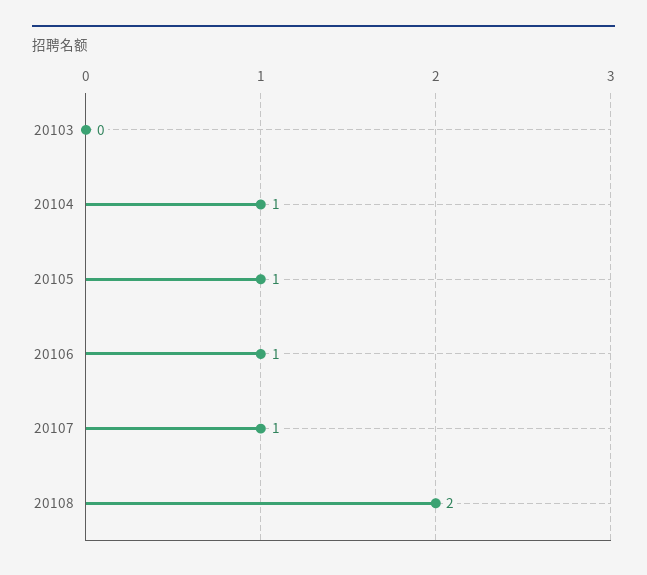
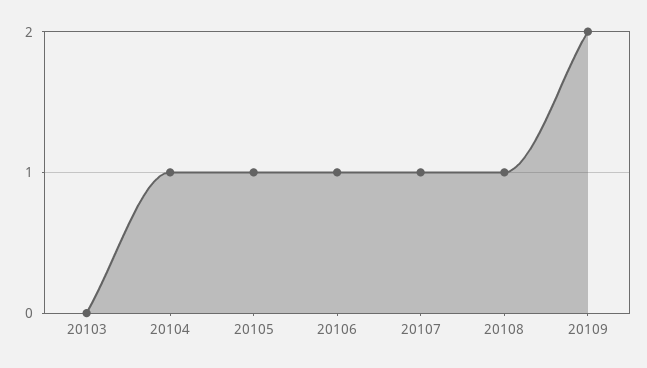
20108: 2 -> 1
20109: none -> 2

